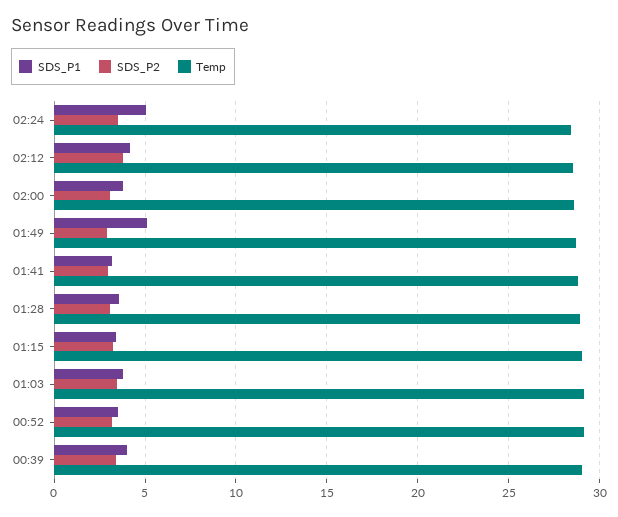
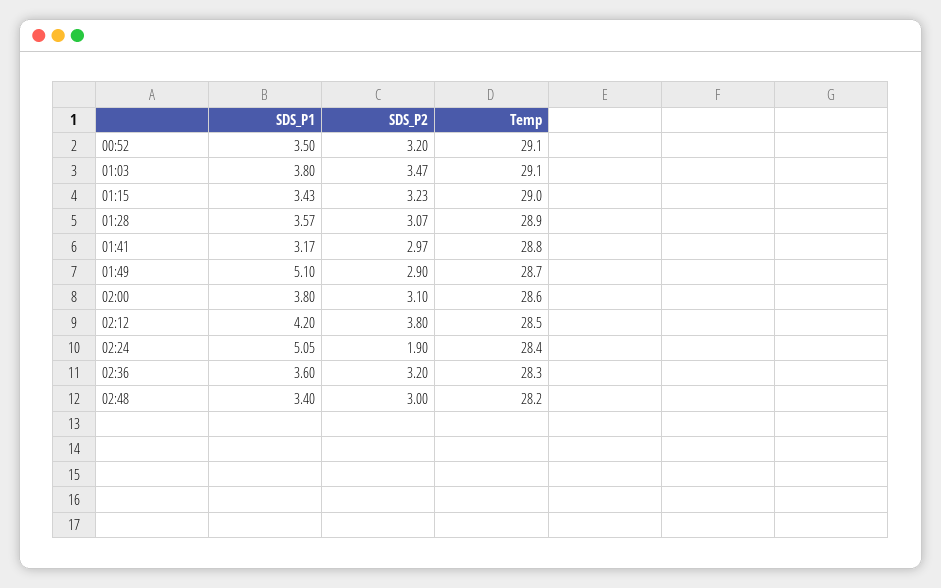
SDS_P2, 02:24: 3.5 -> 1.9
SDS_P1, 00:39: 4 -> none
SDS_P2, 00:39: 3.5 -> none
Temp, 00:39: 29 -> none
SDS_P1, 02:36: none -> 3.6
SDS_P2, 02:36: none -> 3.2
Temp, 02:36: none -> 28.3
SDS_P1, 02:48: none -> 3.4
SDS_P2, 02:48: none -> 3
Temp, 02:48: none -> 28.2

